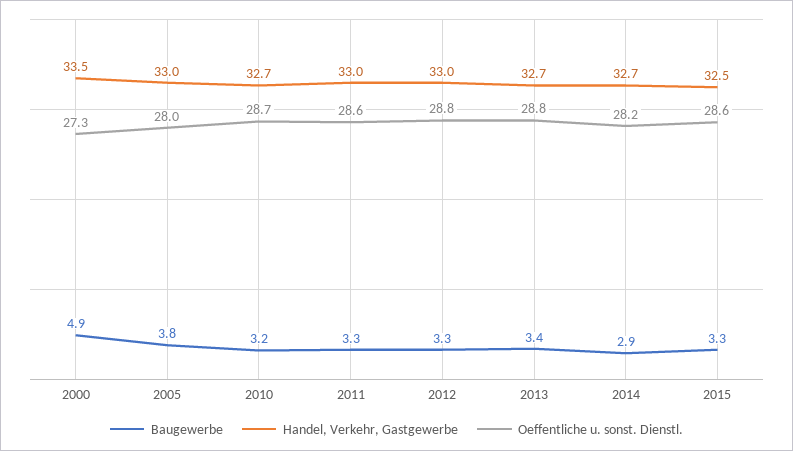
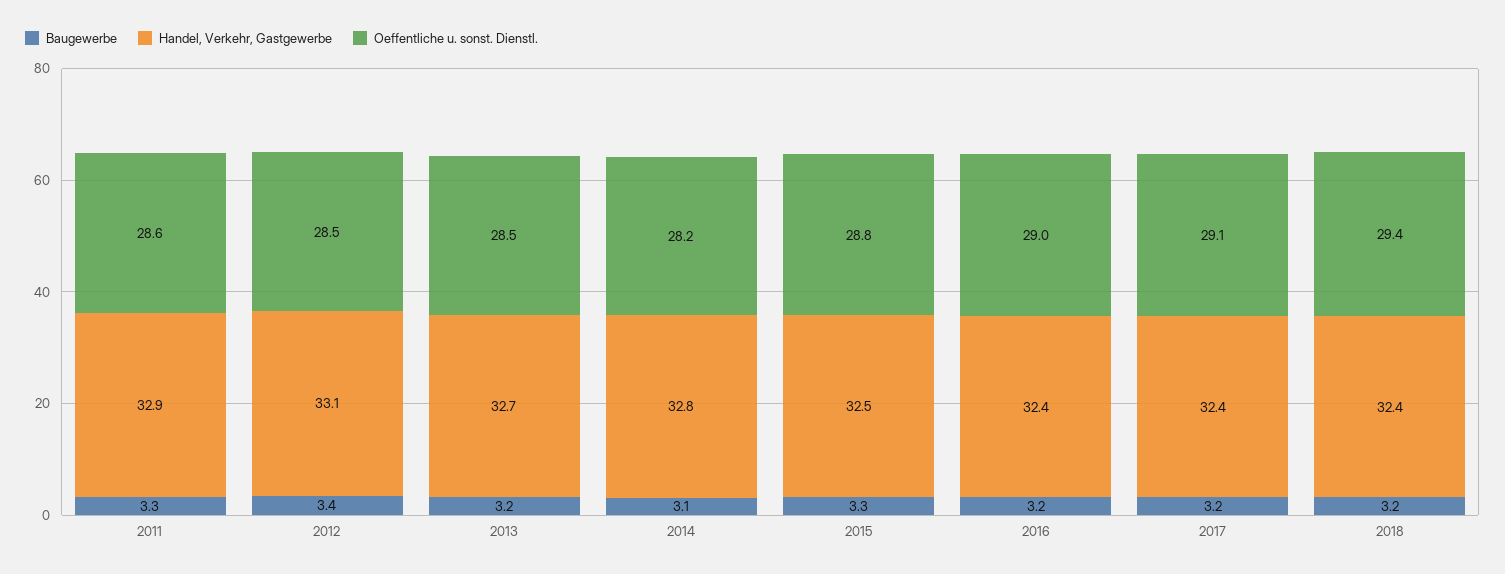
Baugewerbe, 2000: 4.9 -> none
Handel, Verkehr, Gastgewerbe, 2000: 33.5 -> none
Oeffentliche u. sonst. Dienstl., 2000: 27.3 -> none
Baugewerbe, 2005: 3.8 -> none
Handel, Verkehr, Gastgewerbe, 2005: 33 -> none
Oeffentliche u. sonst. Dienstl., 2005: 28 -> none
Baugewerbe, 2010: 3.2 -> none
Handel, Verkehr, Gastgewerbe, 2010: 32.7 -> none
Oeffentliche u. sonst. Dienstl., 2010: 28.7 -> none
Handel, Verkehr, Gastgewerbe, 2011: 33 -> 32.9
Baugewerbe, 2012: 3.3 -> 3.4
Handel, Verkehr, Gastgewerbe, 2012: 33 -> 33.1
Oeffentliche u. sonst. Dienstl., 2012: 28.8 -> 28.5
Baugewerbe, 2013: 3.4 -> 3.2
Oeffentliche u. sonst. Dienstl., 2013: 28.8 -> 28.5
Baugewerbe, 2014: 2.9 -> 3.1
Handel, Verkehr, Gastgewerbe, 2014: 32.7 -> 32.8
Oeffentliche u. sonst. Dienstl., 2015: 28.6 -> 28.8
Baugewerbe, 2016: none -> 3.2
Handel, Verkehr, Gastgewerbe, 2016: none -> 32.4
Oeffentliche u. sonst. Dienstl., 2016: none -> 29
Baugewerbe, 2017: none -> 3.2
Handel, Verkehr, Gastgewerbe, 2017: none -> 32.4
Oeffentliche u. sonst. Dienstl., 2017: none -> 29.1
Baugewerbe, 2018: none -> 3.2
Handel, Verkehr, Gastgewerbe, 2018: none -> 32.4
Oeffentliche u. sonst. Dienstl., 2018: none -> 29.4

